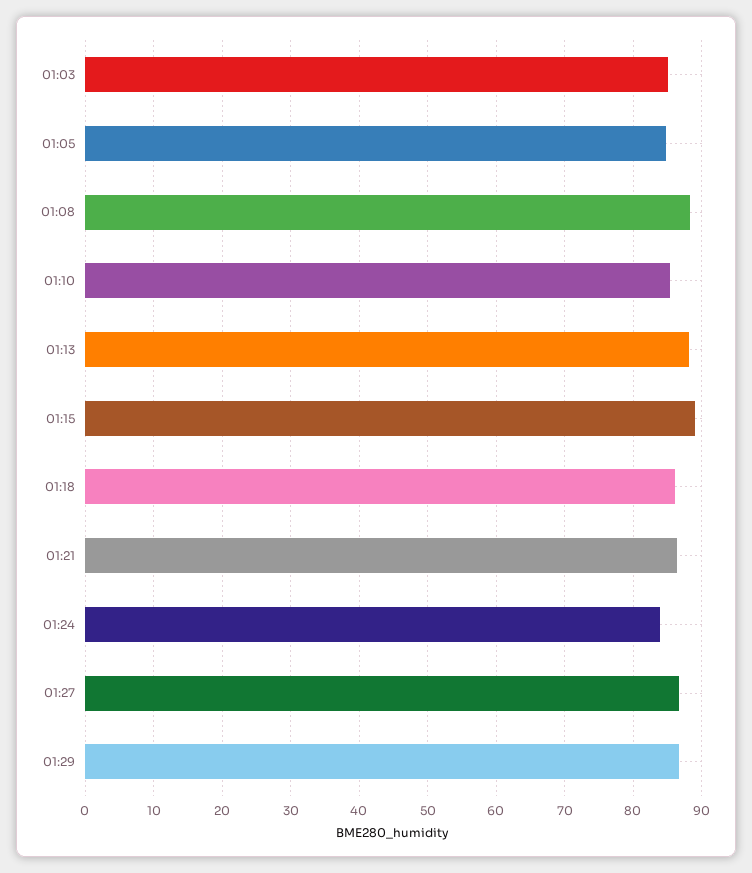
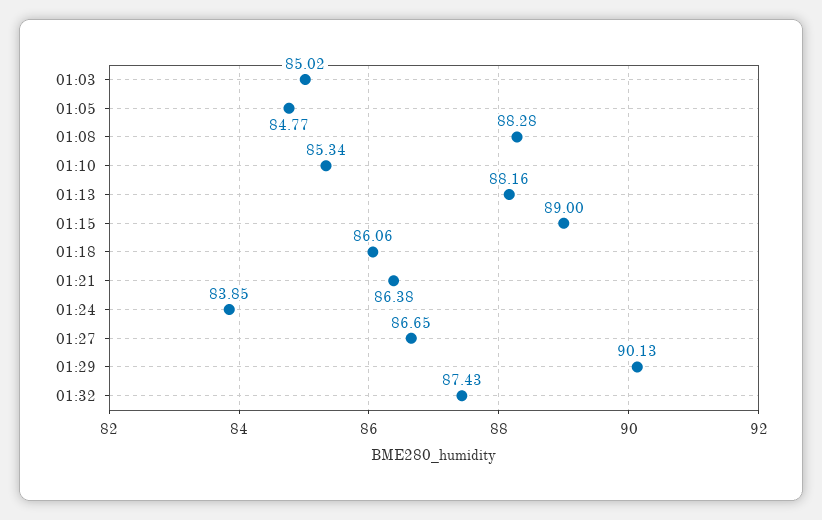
01:29: 87 -> 90.13
01:32: none -> 87.43

